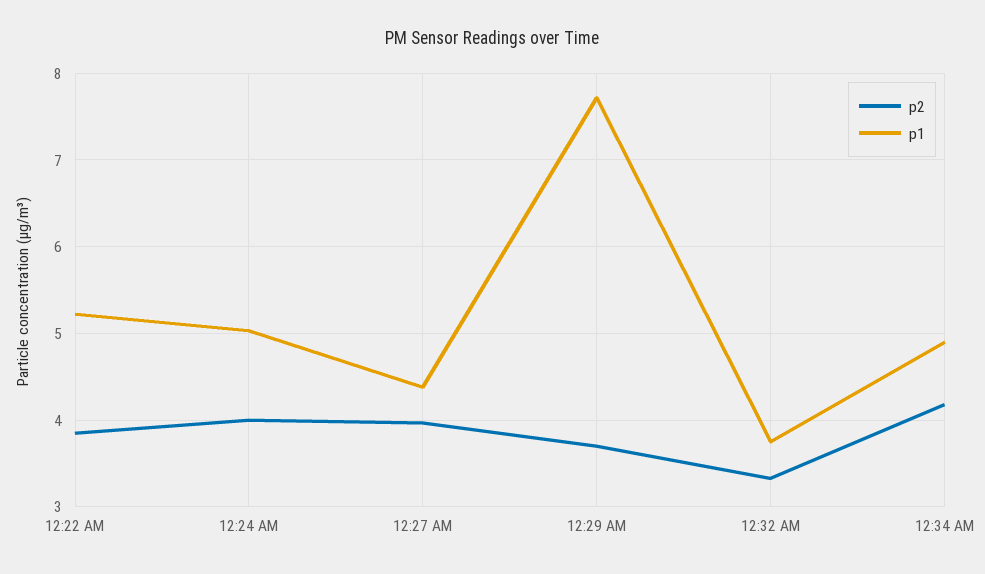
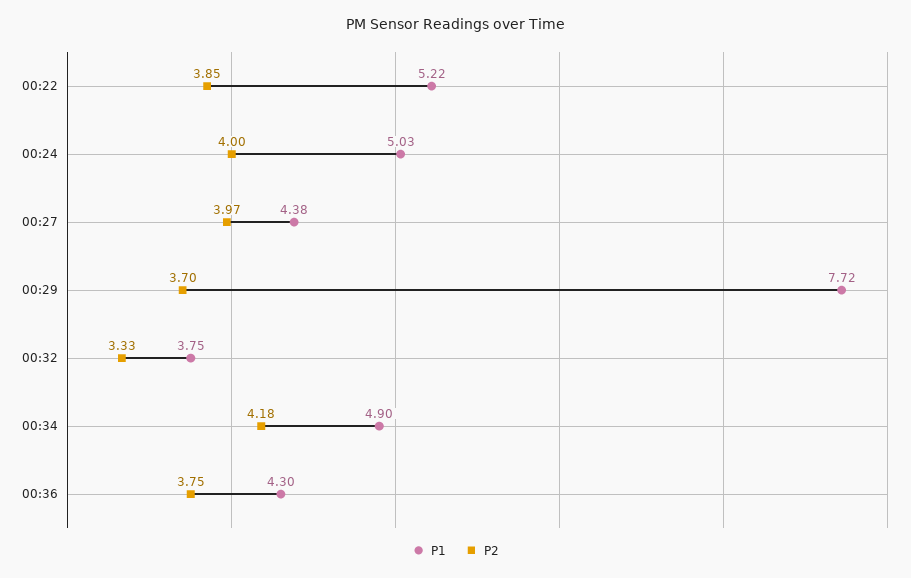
p1, 00:36: none -> 4.3
p2, 00:36: none -> 3.75

